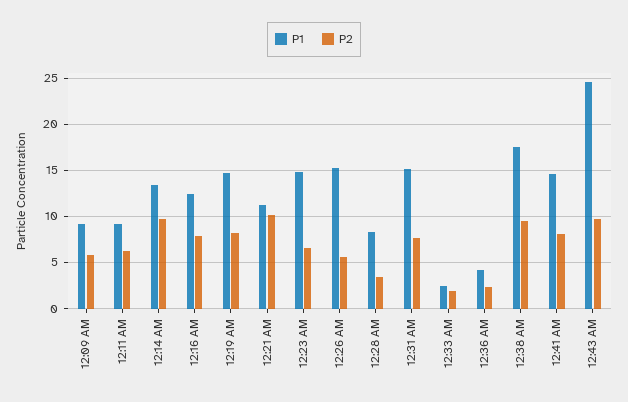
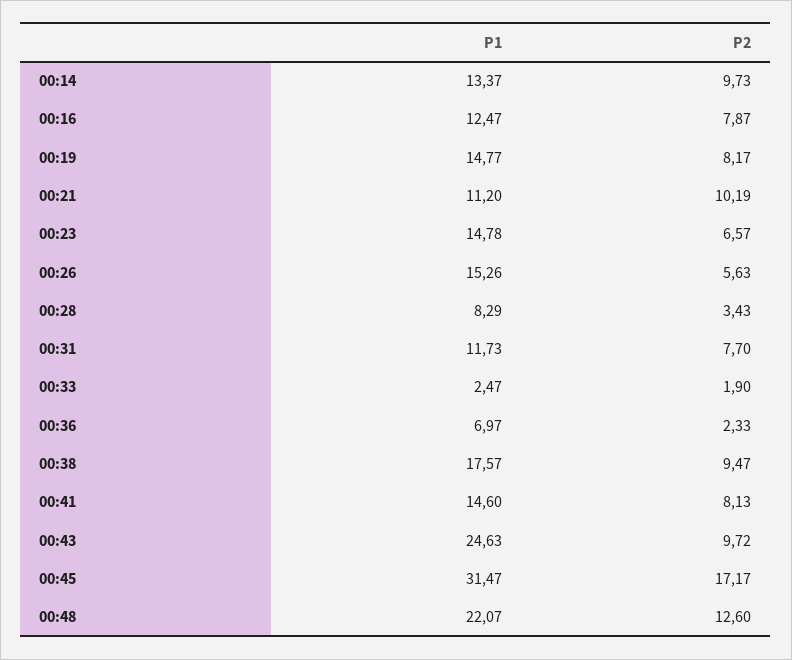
P1, 12:09 AM: 9 -> none
P2, 12:09 AM: 6 -> none
P1, 12:11 AM: 9 -> none
P2, 12:11 AM: 6 -> none
P1, 12:31 AM: 15 -> 11.73
P1, 12:36 AM: 4 -> 6.97
P1, 00:45: none -> 31.47
P2, 00:45: none -> 17.17
P1, 00:48: none -> 22.07
P2, 00:48: none -> 12.6

